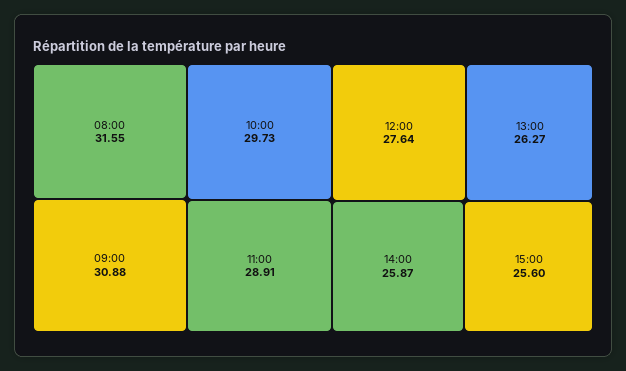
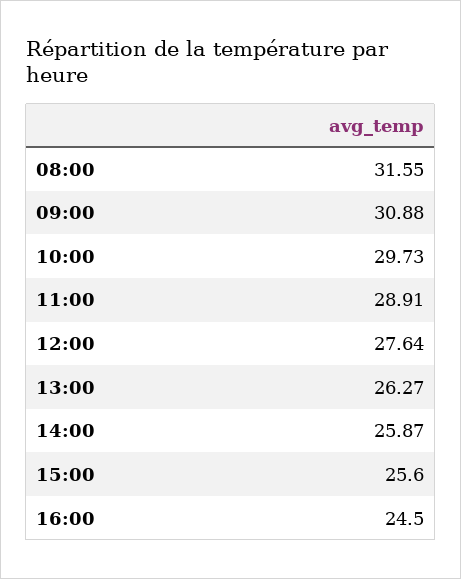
16:00: none -> 24.5

